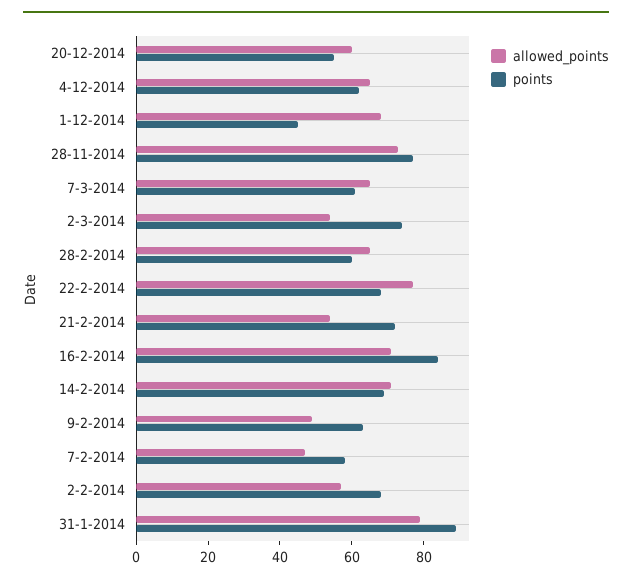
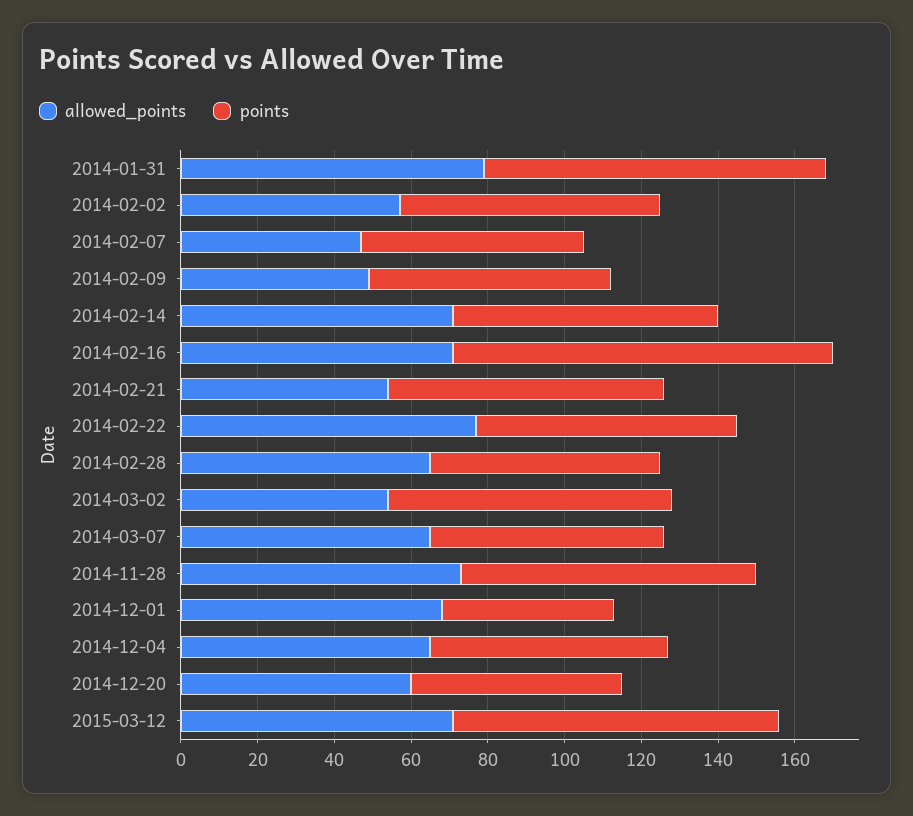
points, 16-2-2014: 85 -> 100
allowed_points, 2015-03-12: none -> 70
points, 2015-03-12: none -> 85

